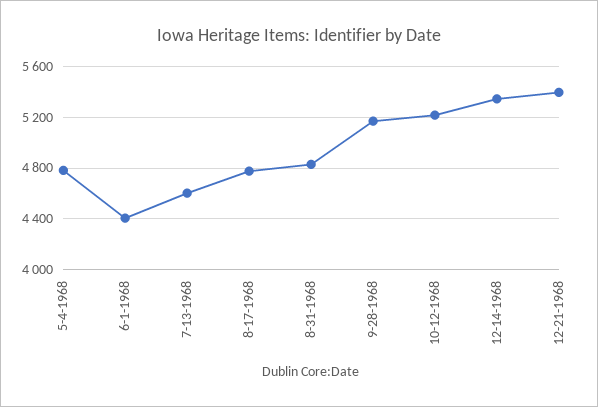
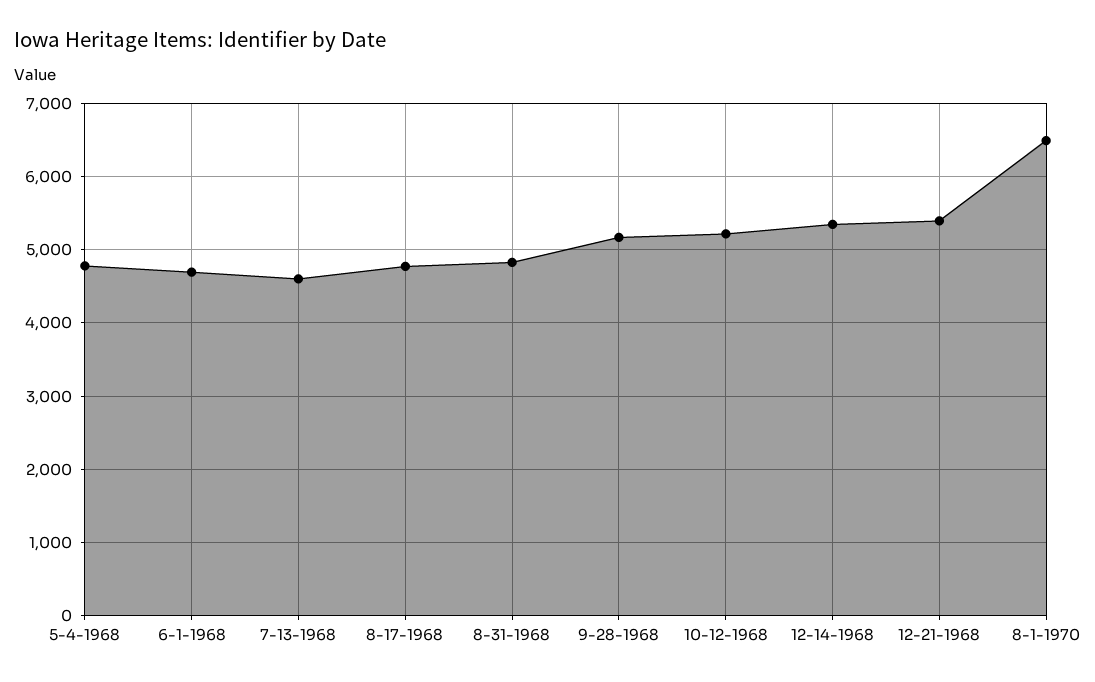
6-1-1968: 4400 -> 4700
8-1-1970: none -> 6500

